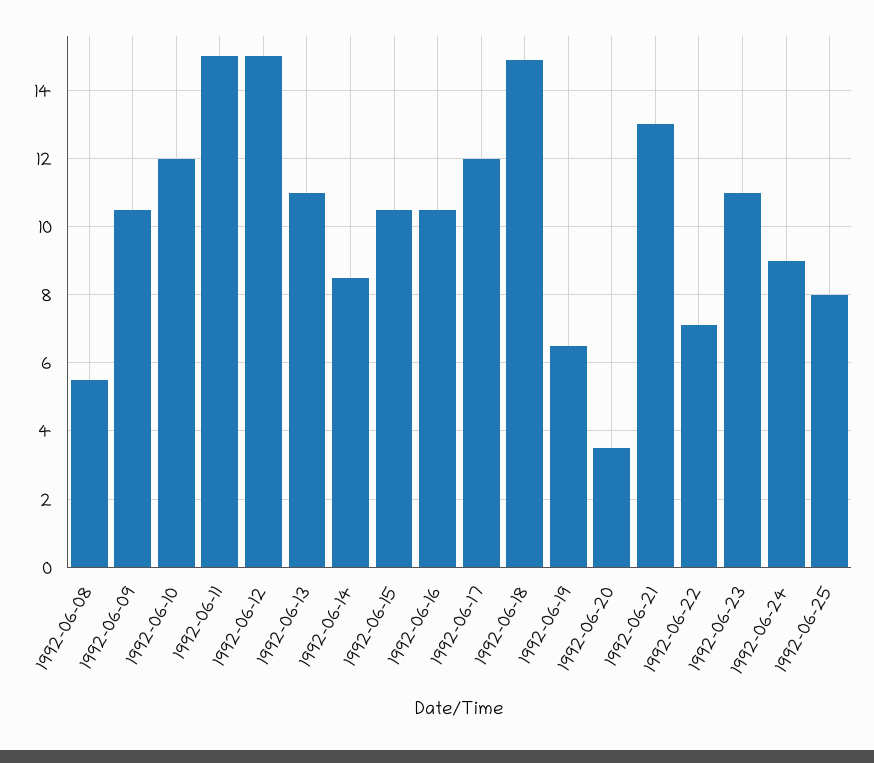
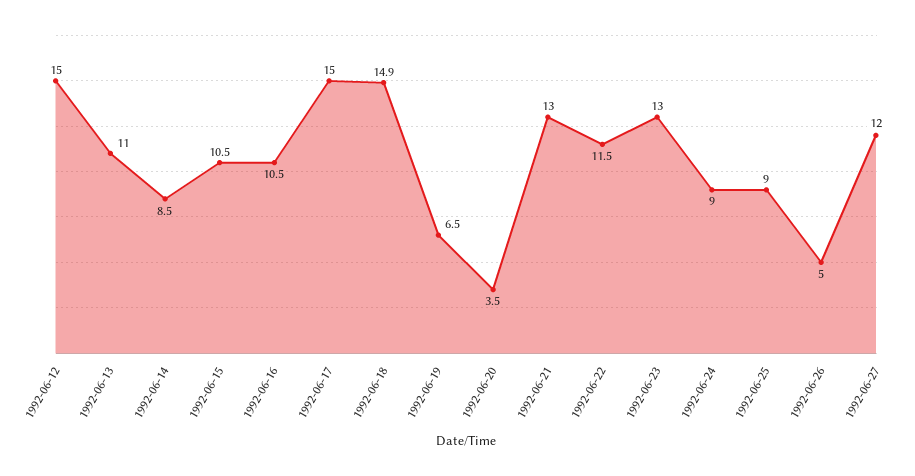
1992-06-08: 5.5 -> none
1992-06-09: 10.5 -> none
1992-06-10: 12 -> none
1992-06-11: 15 -> none
1992-06-17: 12 -> 15
1992-06-22: 7 -> 11.5
1992-06-23: 11 -> 13
1992-06-25: 8 -> 9
1992-06-26: none -> 5
1992-06-27: none -> 12

